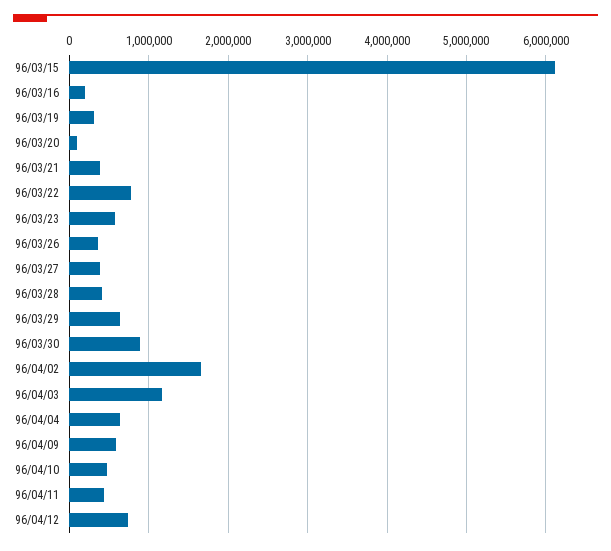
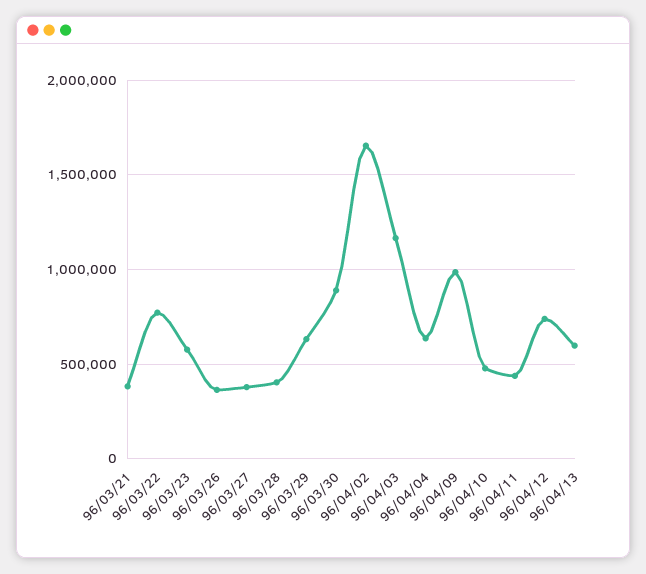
96/03/15: 6100000 -> none
96/03/16: 200000 -> none
96/03/19: 300000 -> none
96/03/20: 100000 -> none
96/04/09: 600000 -> 1000000
96/04/13: none -> 600000

